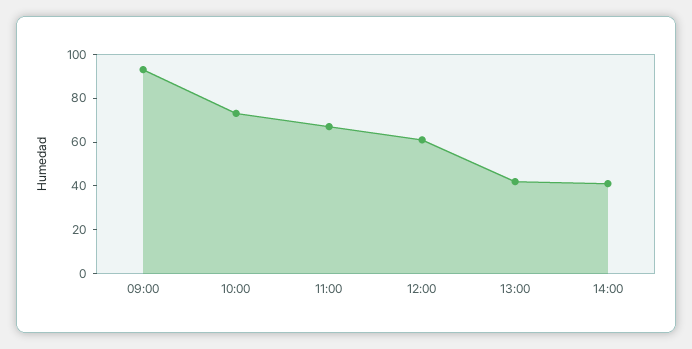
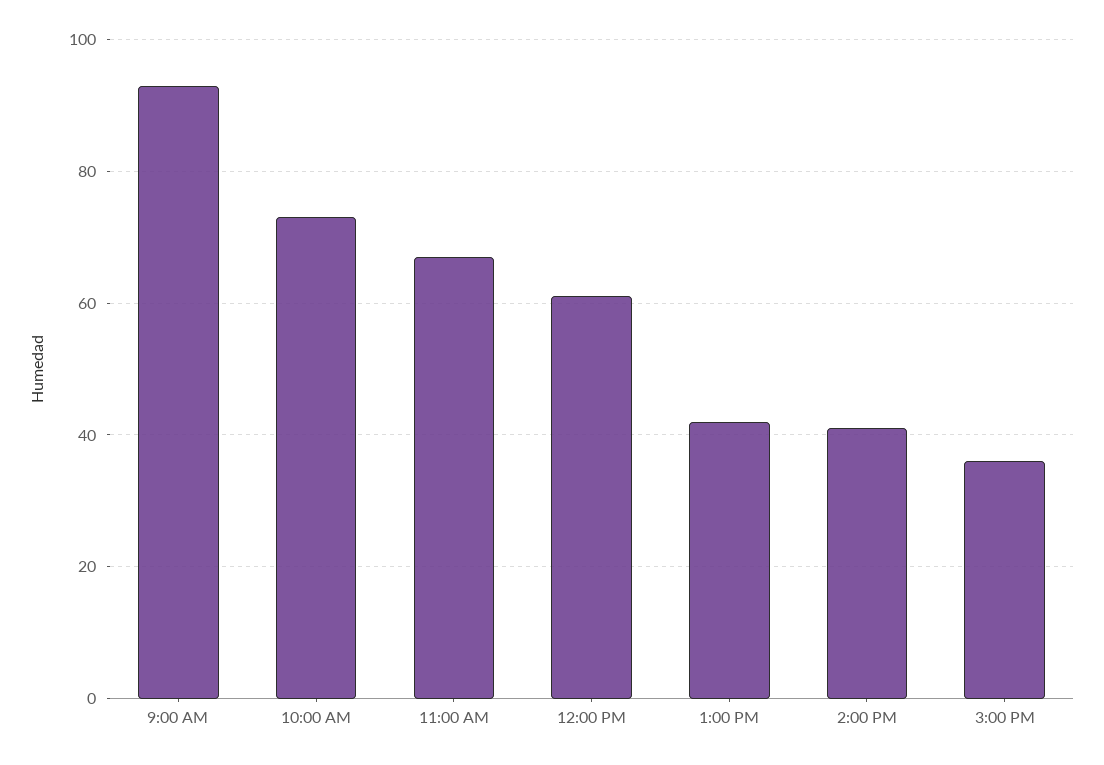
3:00 PM: none -> 35

